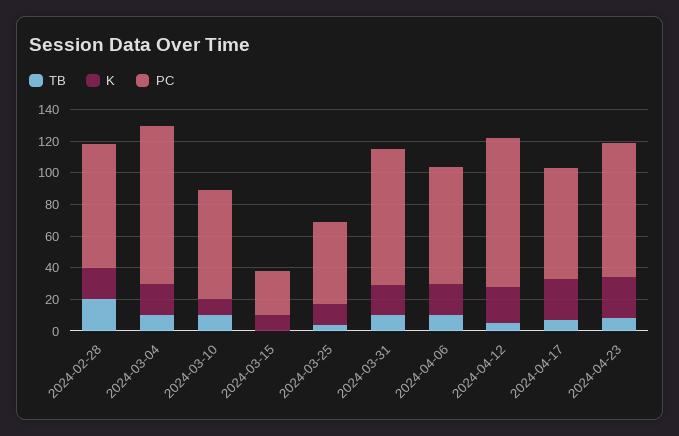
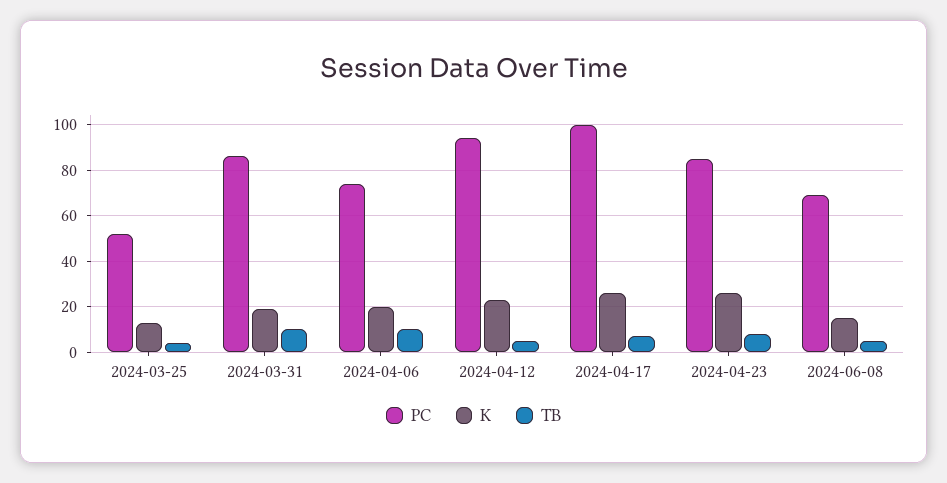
TB, 2024-02-28: 20 -> none
K, 2024-02-28: 20 -> none
PC, 2024-02-28: 80 -> none
TB, 2024-03-04: 10 -> none
K, 2024-03-04: 20 -> none
PC, 2024-03-04: 100 -> none
TB, 2024-03-10: 10 -> none
K, 2024-03-10: 10 -> none
PC, 2024-03-10: 70 -> none
TB, 2024-03-15: 0 -> none
K, 2024-03-15: 10 -> none
PC, 2024-03-15: 30 -> none
PC, 2024-04-17: 70 -> 100
PC, 2024-06-08: none -> 70
K, 2024-06-08: none -> 15
TB, 2024-06-08: none -> 5

